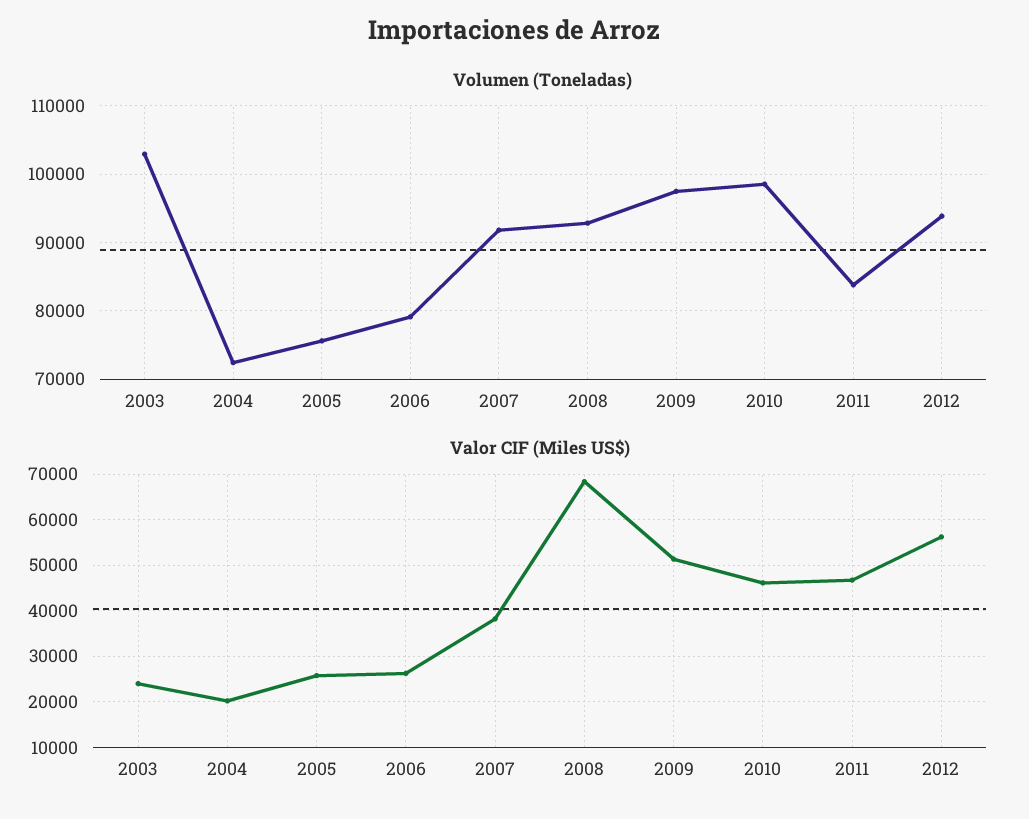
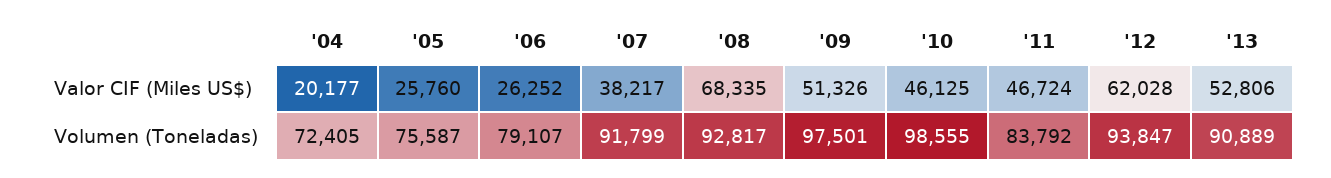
Volumen (Toneladas), 2003: 103000 -> none
Valor CIF (Miles US$), 2003: 24000 -> none
Valor CIF (Miles US$), 2012: 56000 -> 62028
Valor CIF (Miles US$), '13: none -> 52806
Volumen (Toneladas), '13: none -> 90889

